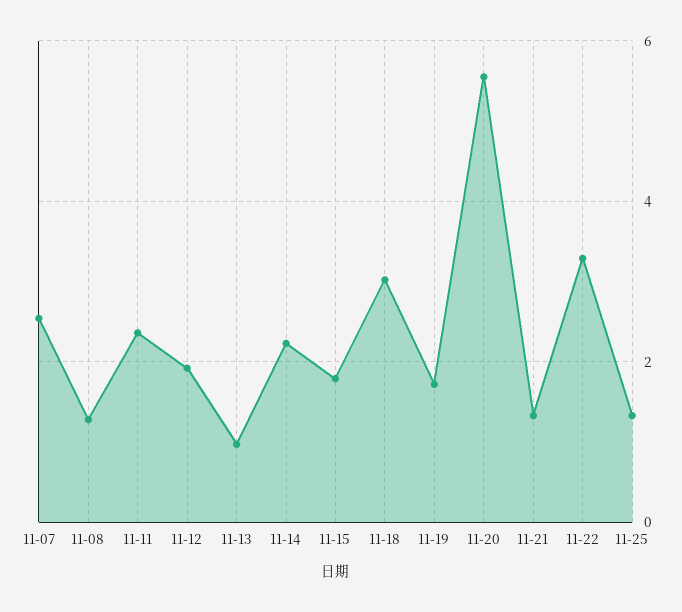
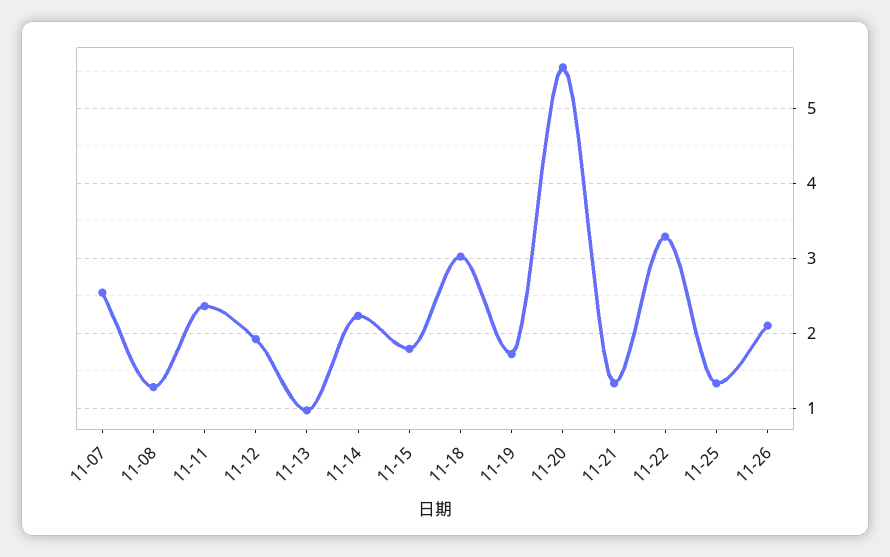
11-26: none -> 2.1

